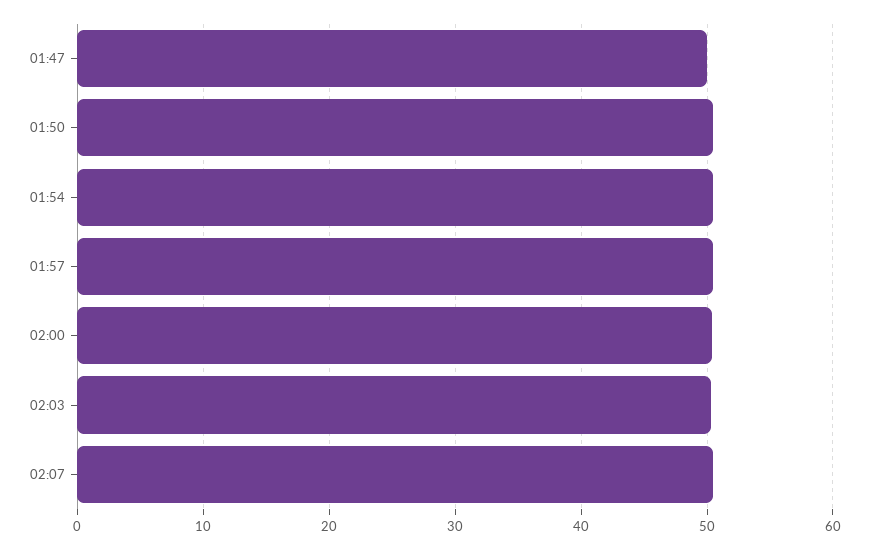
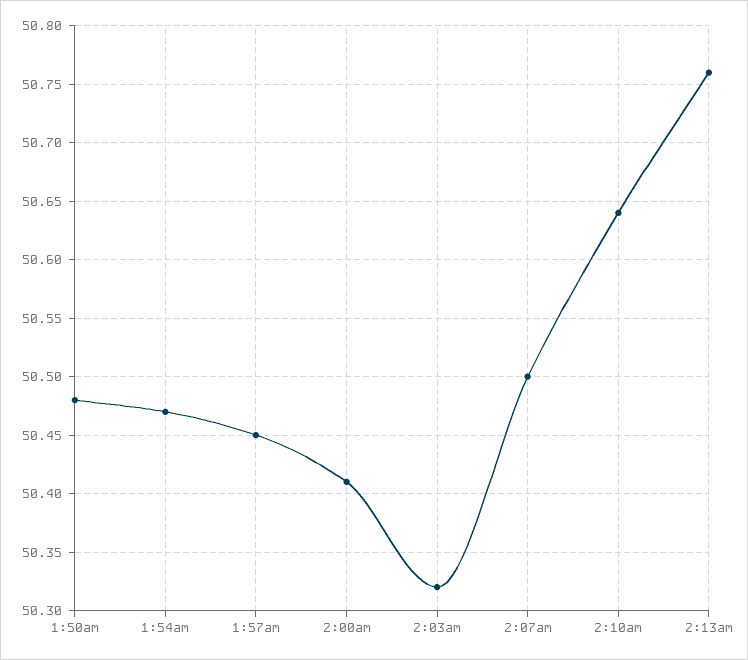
01:47: 50 -> none
2:10am: none -> 50.64
2:13am: none -> 50.76

